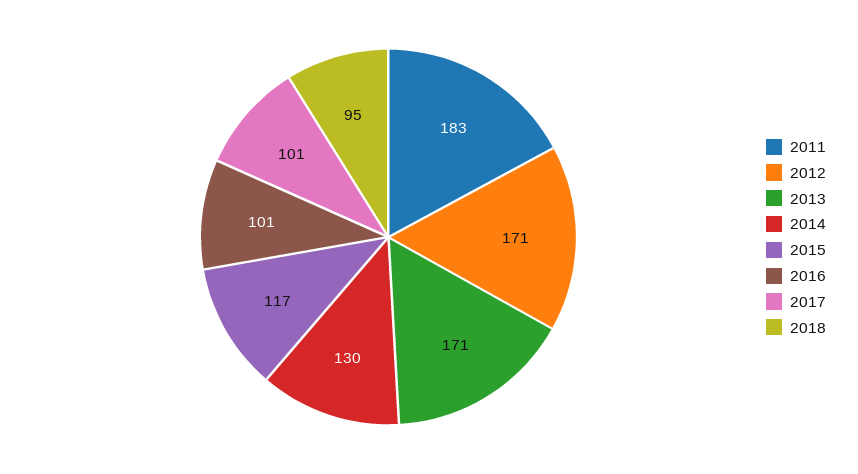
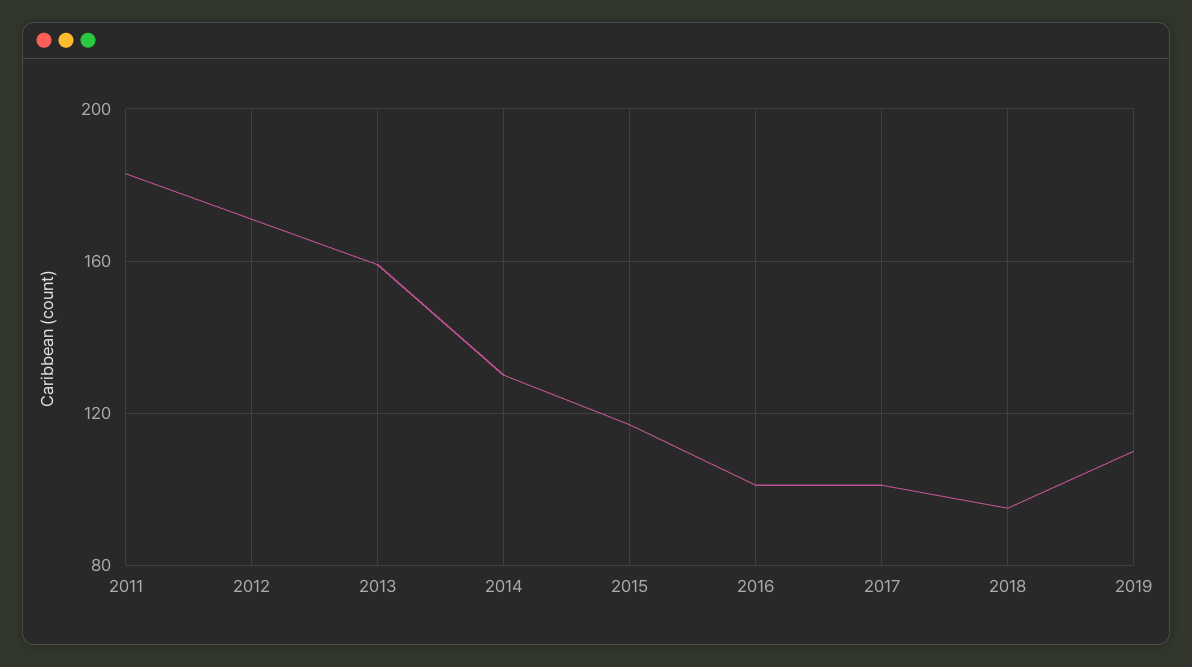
2013: 171 -> 160
2019: none -> 110

